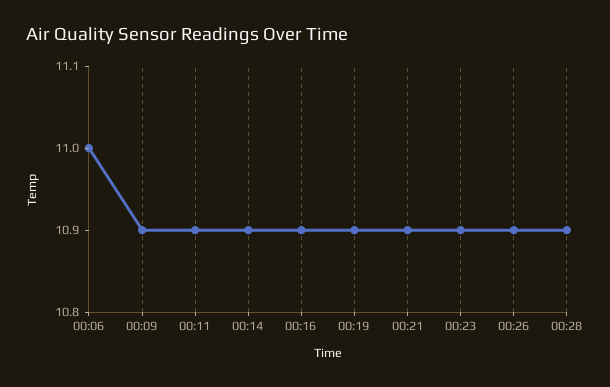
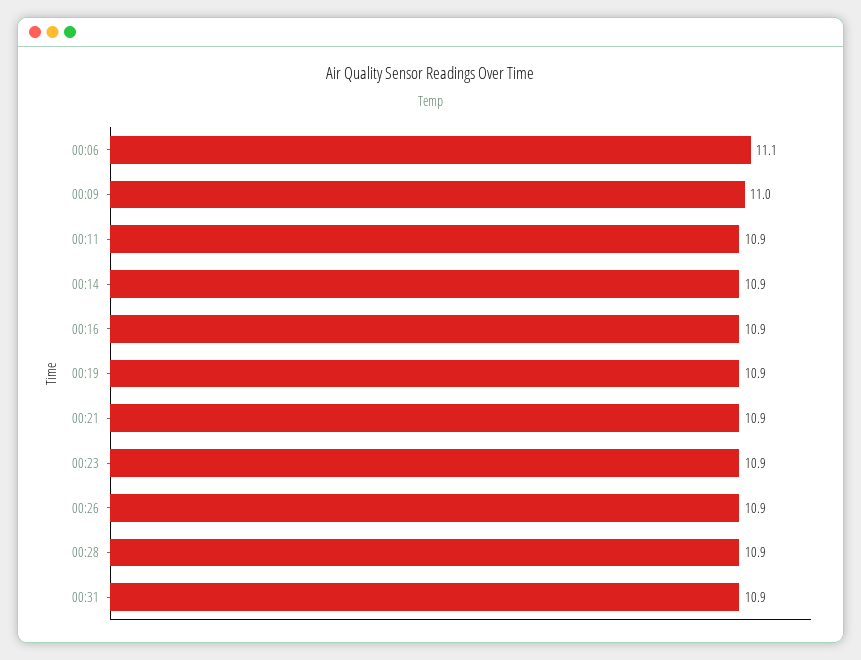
00:06: 11 -> 11.1
00:09: 10.9 -> 11
00:31: none -> 10.9

